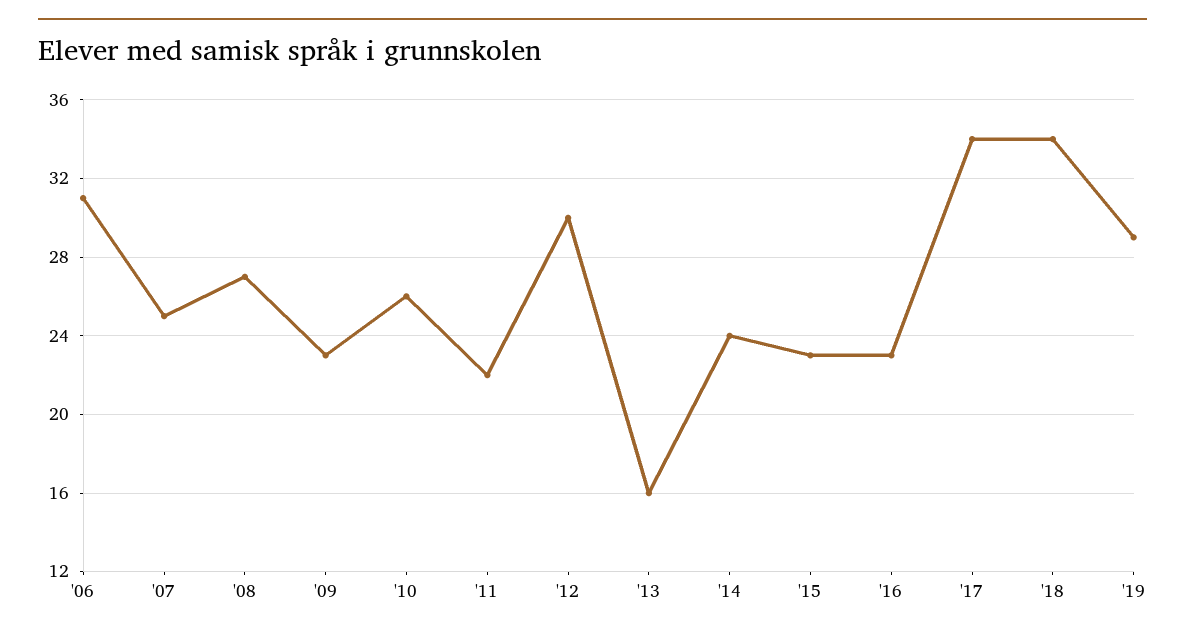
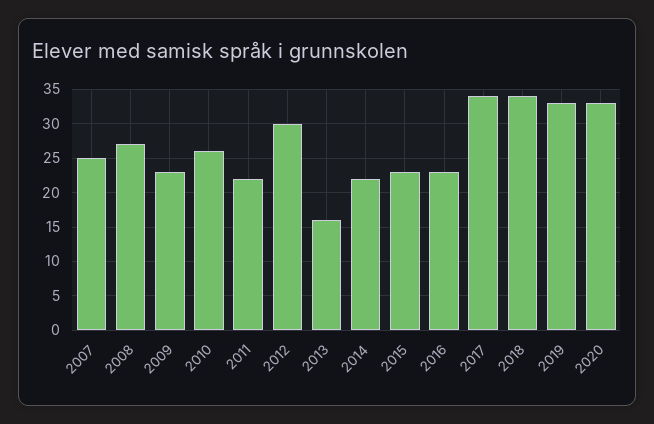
'06: 31 -> none
'14: 24 -> 22
'19: 29 -> 33
2020: none -> 33

